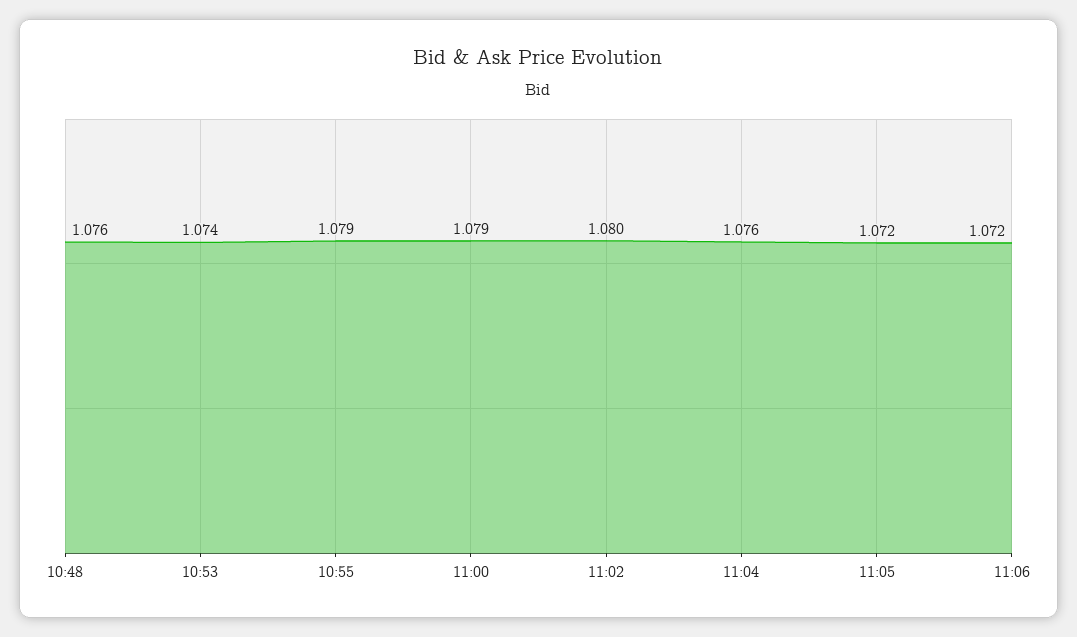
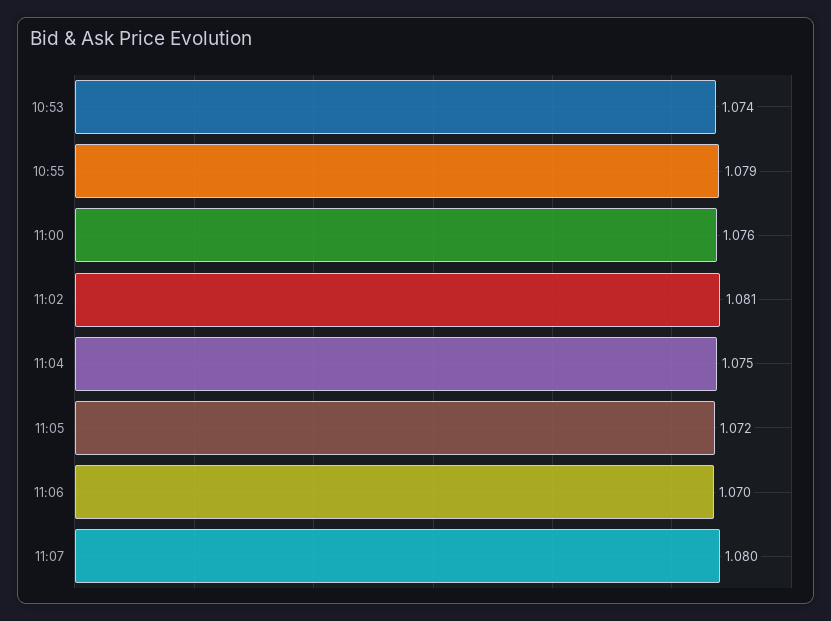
10:48: 1.076 -> none
11:00: 1.079 -> 1.076
11:02: 1.08 -> 1.081
11:04: 1.076 -> 1.075
11:06: 1.072 -> 1.07
11:07: none -> 1.08

